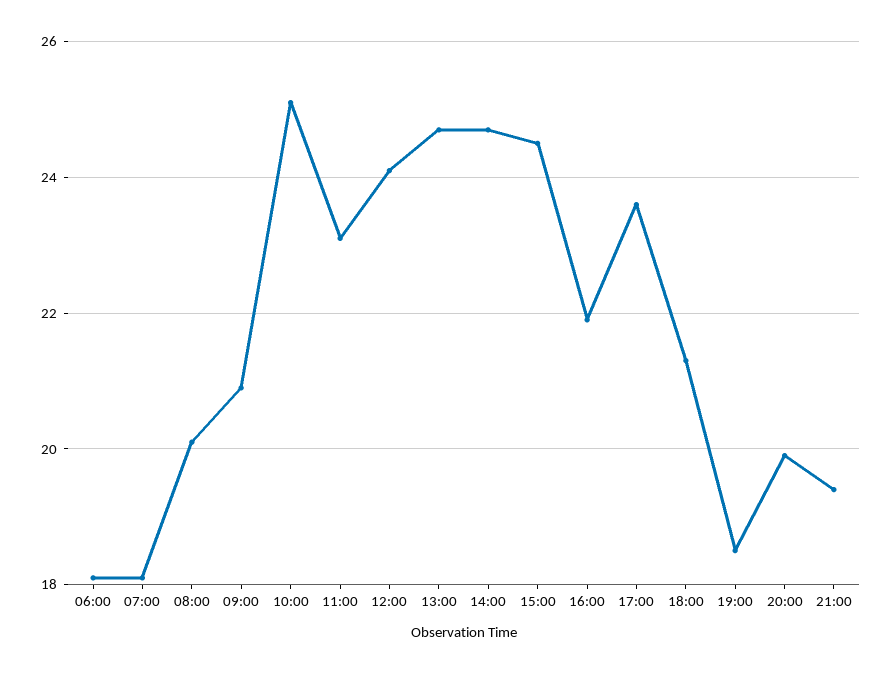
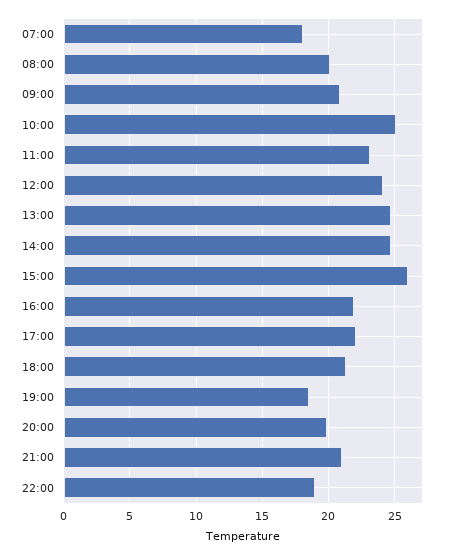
06:00: 18 -> none
15:00: 24.5 -> 26
17:00: 23.5 -> 22
21:00: 19.5 -> 21
22:00: none -> 19

